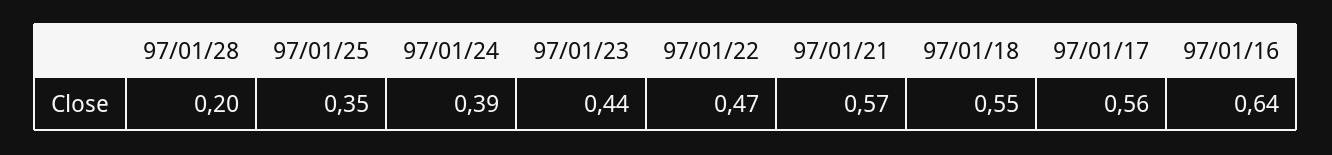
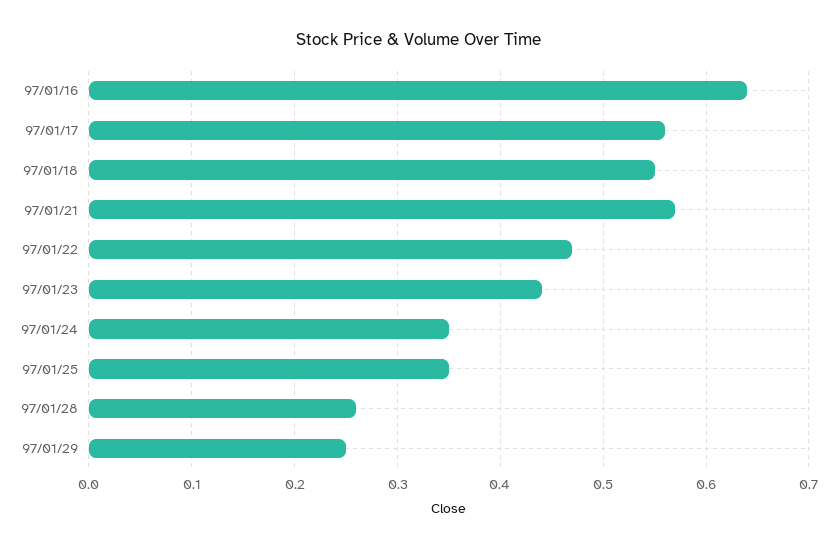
97/01/28: 0.2 -> 0.26
97/01/24: 0.39 -> 0.35
97/01/29: none -> 0.25

